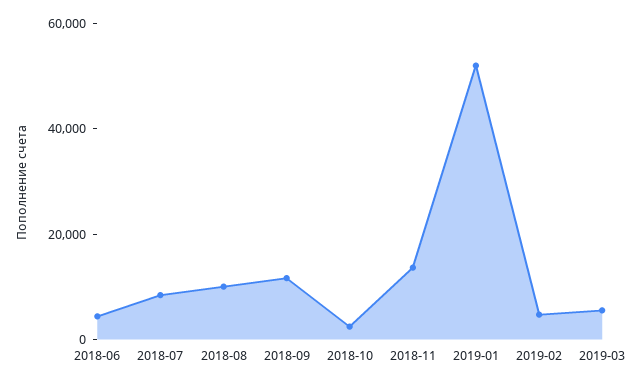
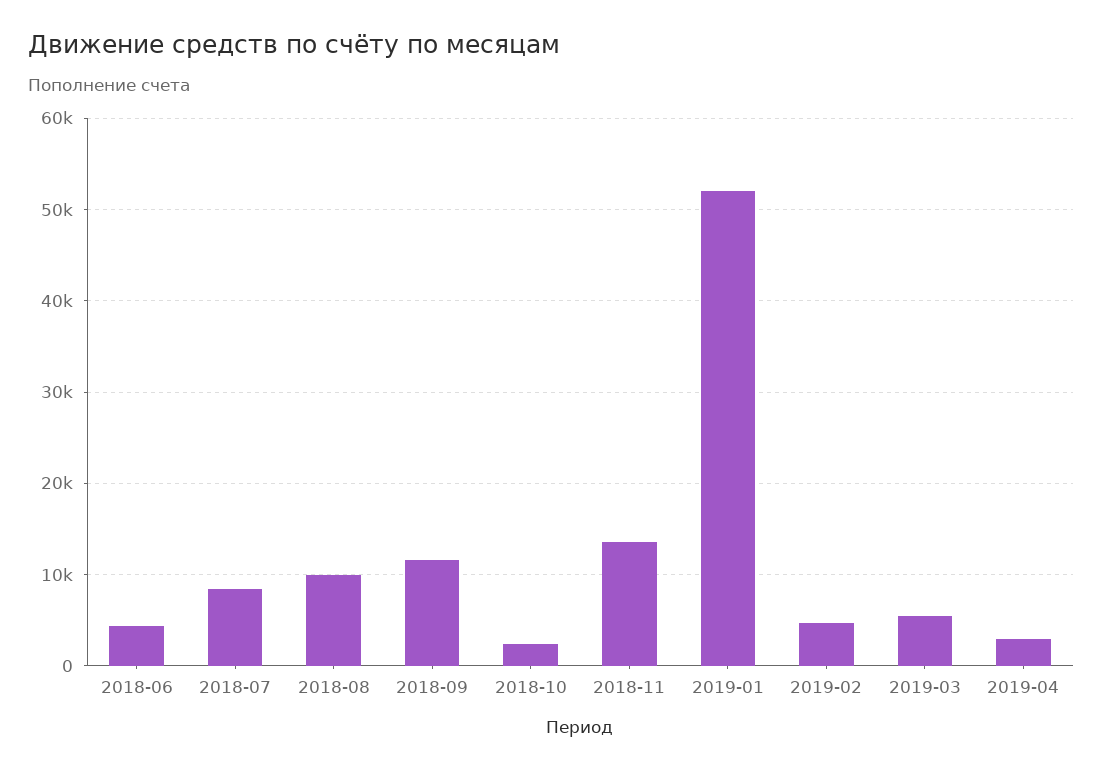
2019-04: none -> 3000

